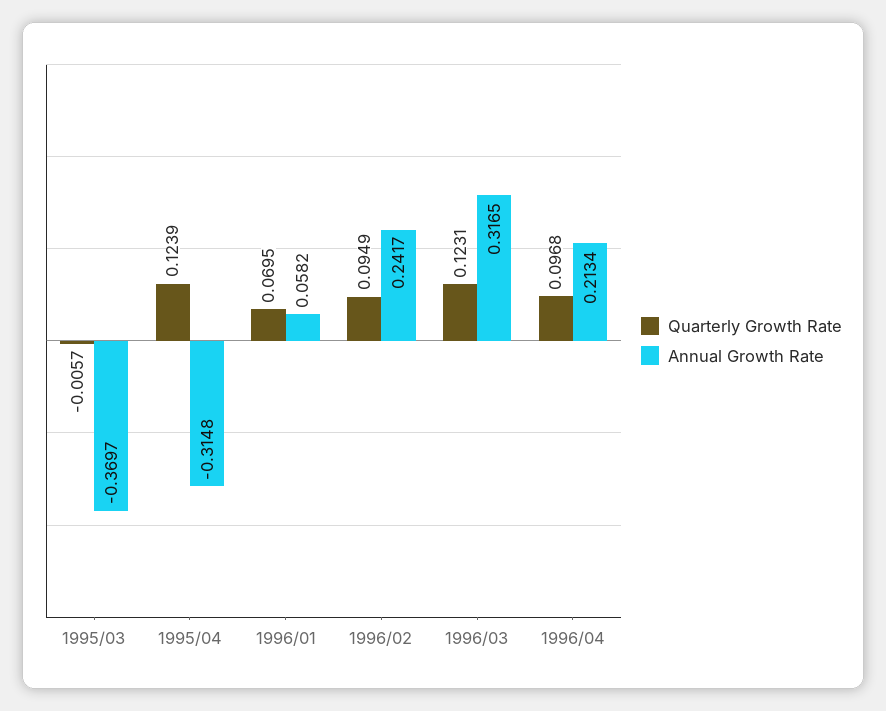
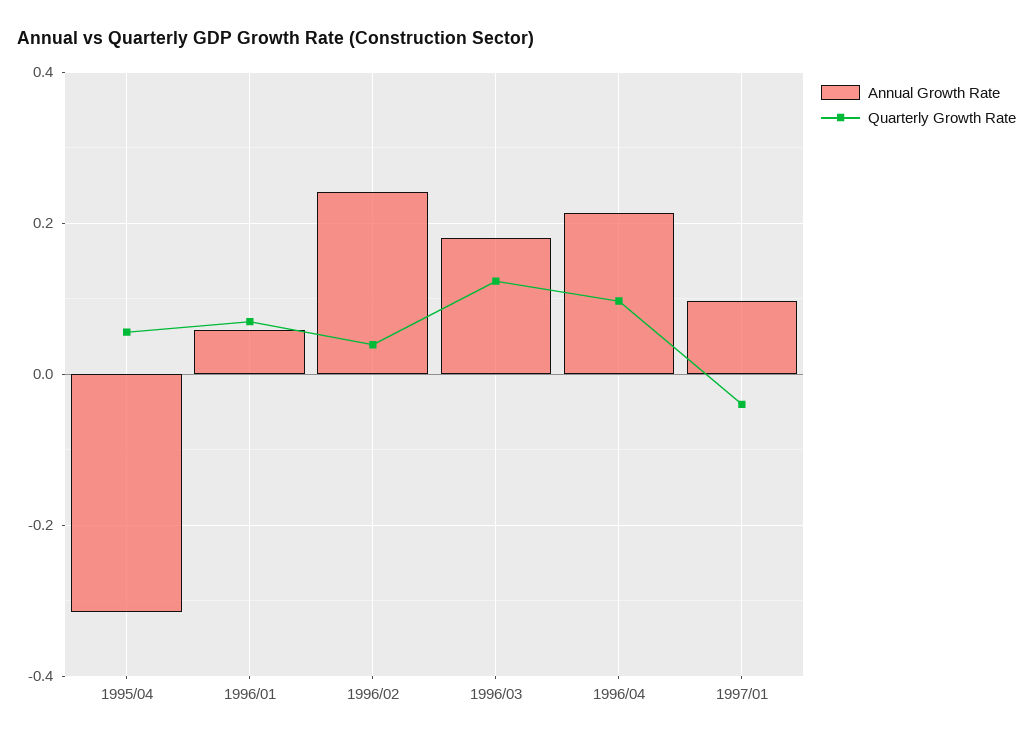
Quarterly Growth Rate, 1995/03: -0.0057 -> none
Annual Growth Rate, 1995/03: -0.3697 -> none
Quarterly Growth Rate, 1995/04: 0.1239 -> 0.06
Quarterly Growth Rate, 1996/02: 0.0949 -> 0.04
Annual Growth Rate, 1996/03: 0.3165 -> 0.18
Annual Growth Rate, 1997/01: none -> 0.1
Quarterly Growth Rate, 1997/01: none -> -0.04

